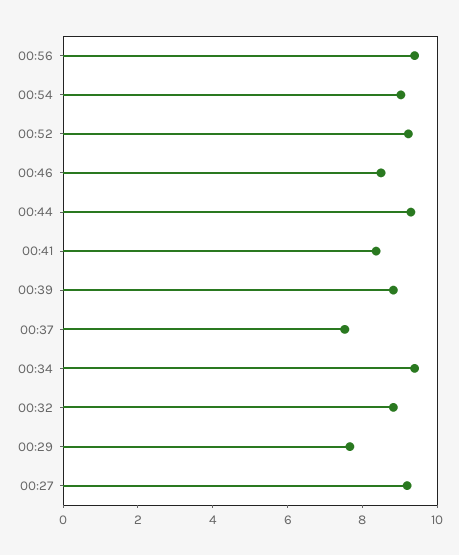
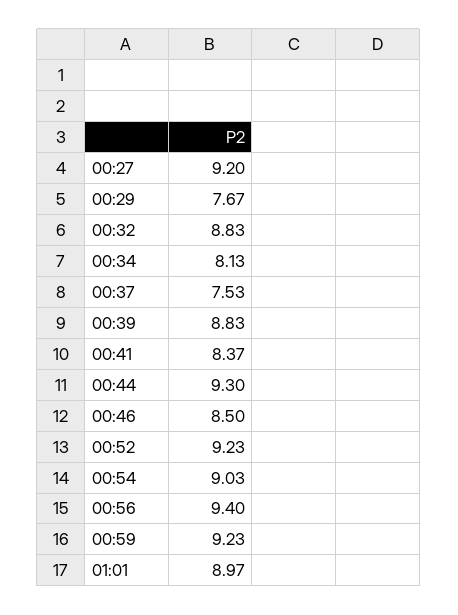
00:34: 9.5 -> 8.13
00:59: none -> 9.23
01:01: none -> 8.97

